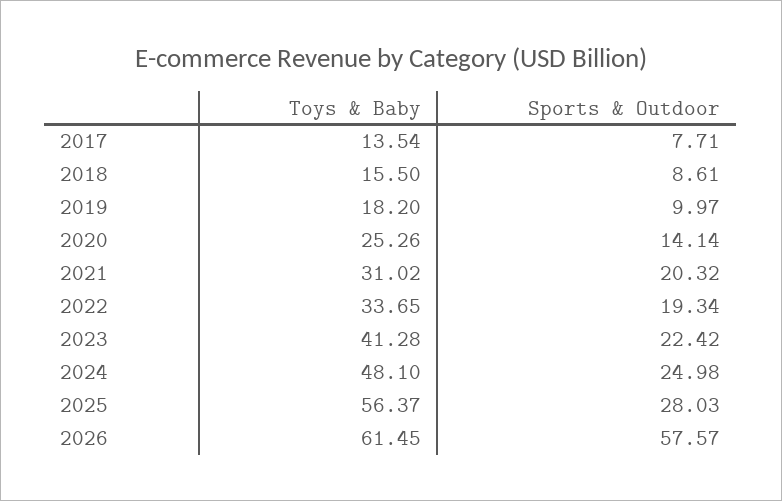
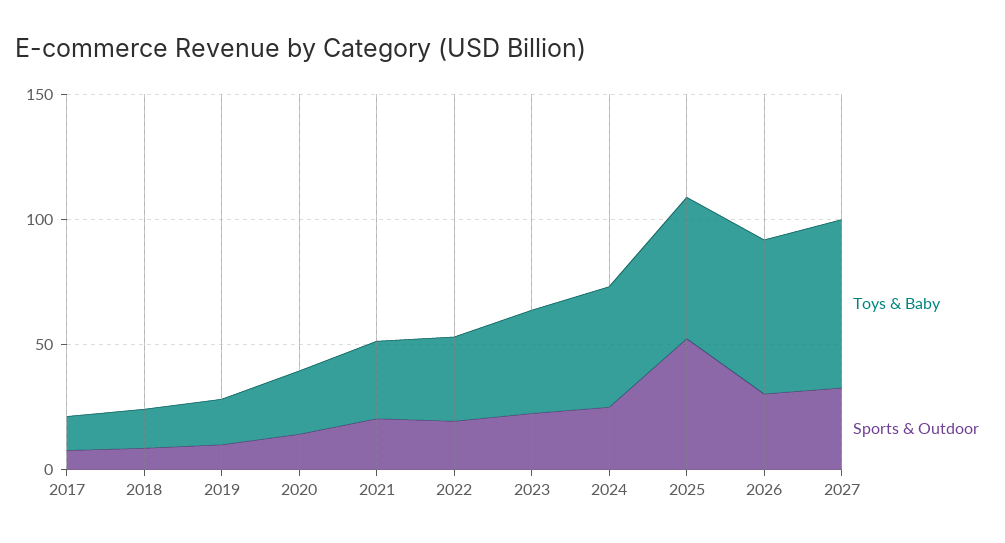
Sports & Outdoor, 2025: 28.03 -> 50
Sports & Outdoor, 2026: 57.57 -> 30
Toys & Baby, 2027: none -> 70
Sports & Outdoor, 2027: none -> 30

